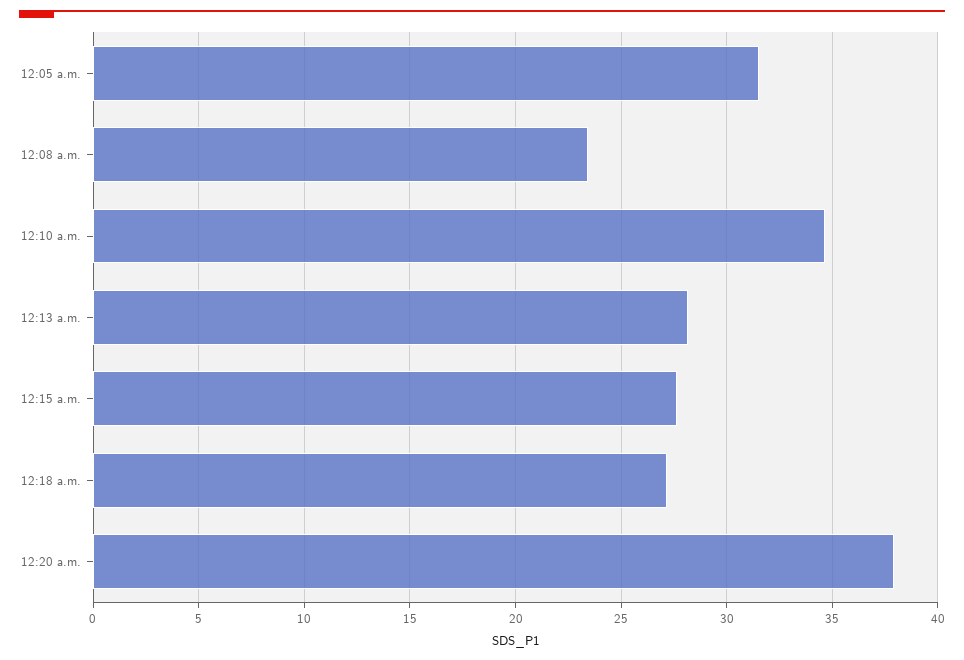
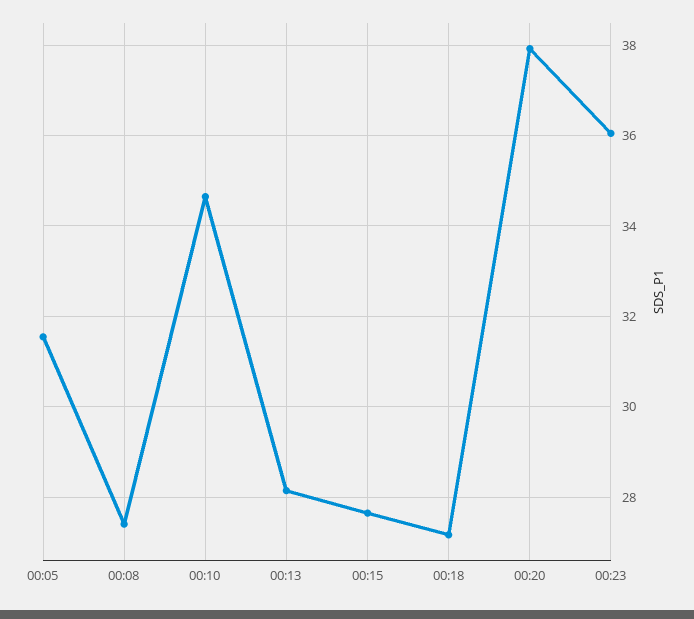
12:08 a.m.: 23.5 -> 27.4
00:23: none -> 36

